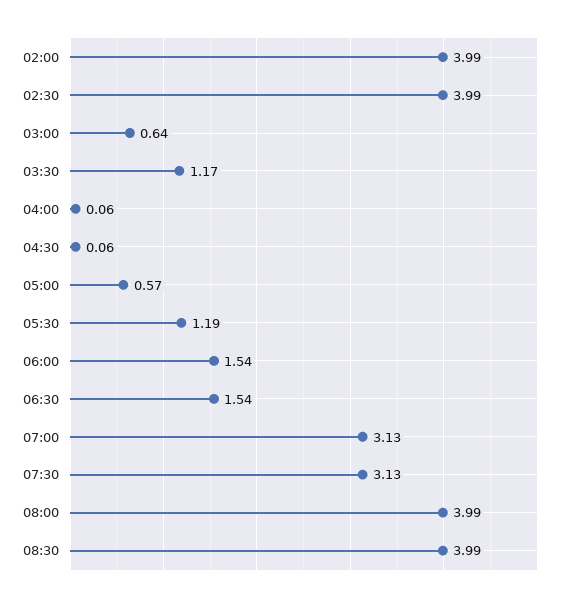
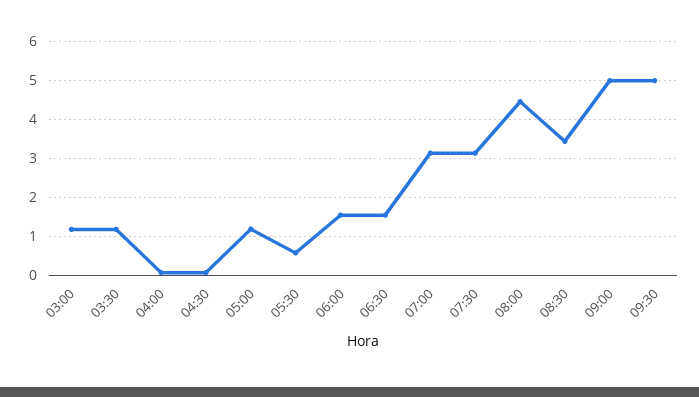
02:00: 3.99 -> none
02:30: 3.99 -> none
03:00: 0.64 -> 1.2
05:00: 0.57 -> 1.2
05:30: 1.19 -> 0.6
08:00: 3.99 -> 4.4
08:30: 3.99 -> 3.4
09:00: none -> 5
09:30: none -> 5

